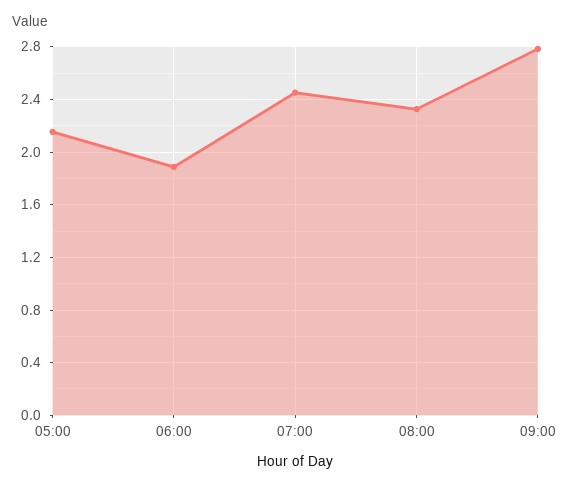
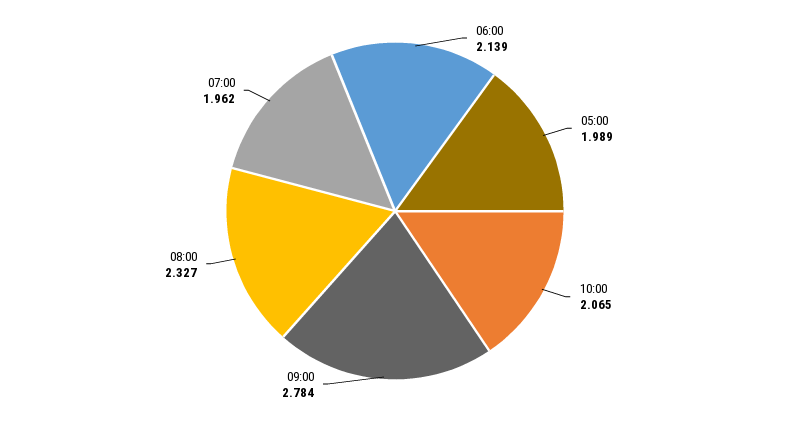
05:00: 2.15 -> 1.989
06:00: 1.9 -> 2.139
07:00: 2.45 -> 1.962
10:00: none -> 2.065

